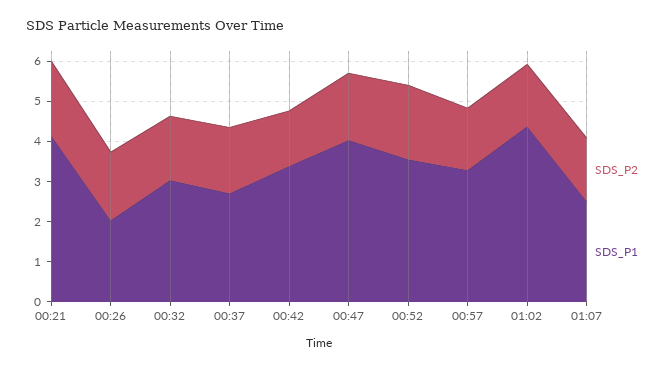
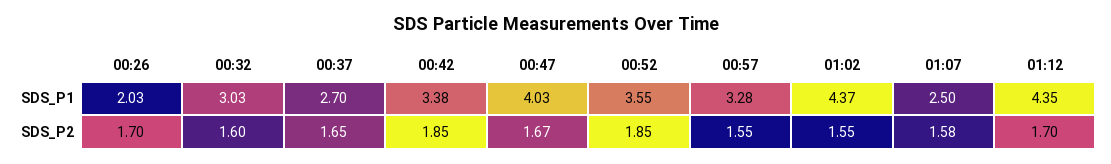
SDS_P2, 00:21: 1.8 -> none
SDS_P1, 00:21: 4.2 -> none
SDS_P2, 00:42: 1.4 -> 1.85
SDS_P1, 01:12: none -> 4.35
SDS_P2, 01:12: none -> 1.7

